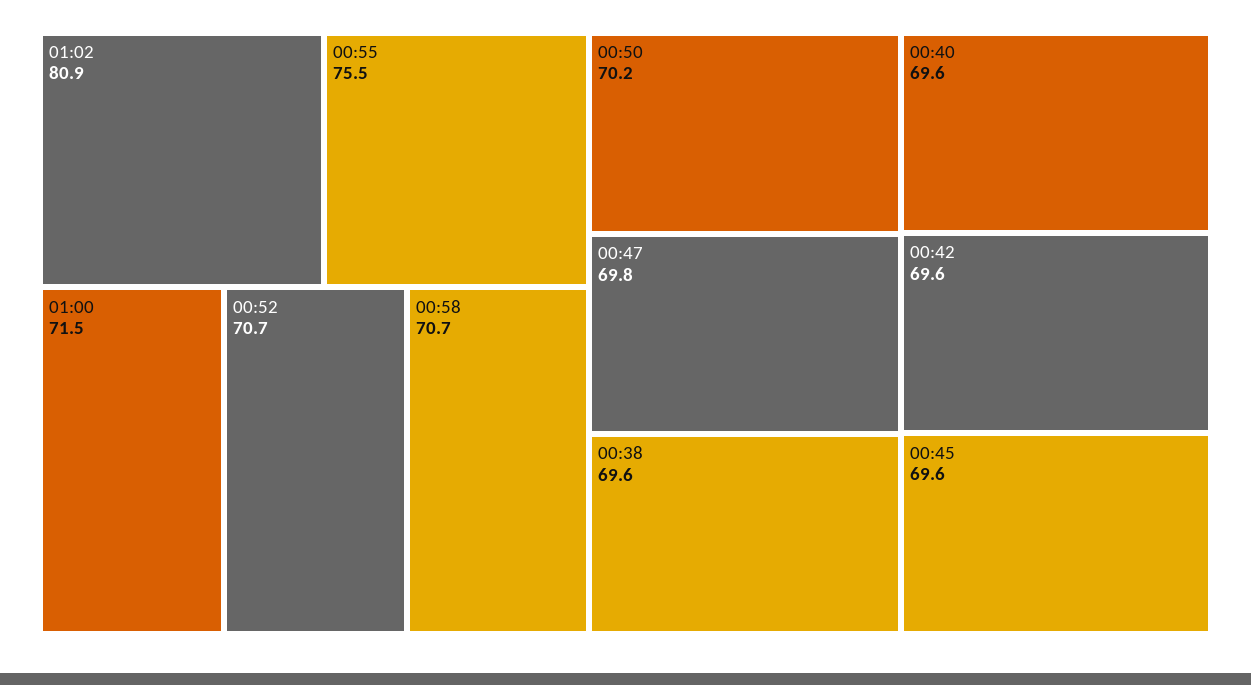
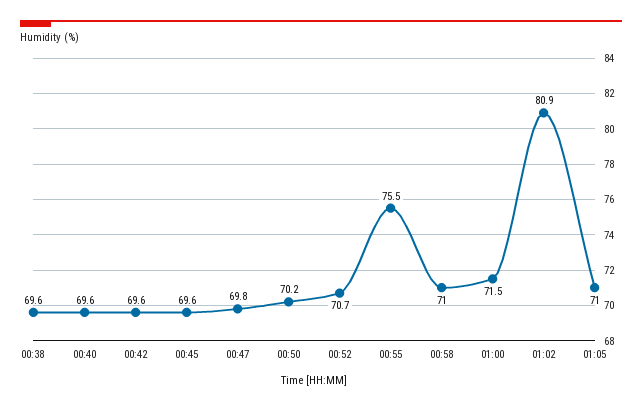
00:58: 70.7 -> 71
01:05: none -> 71

